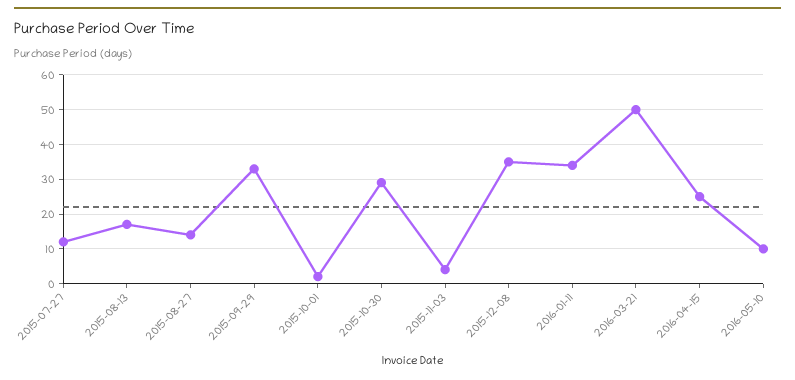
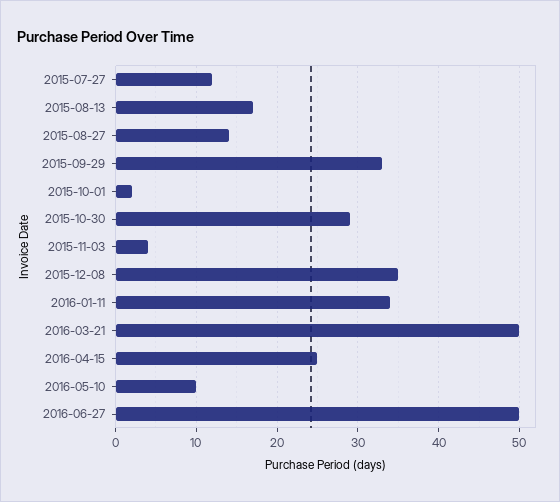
2016-06-27: none -> 50

